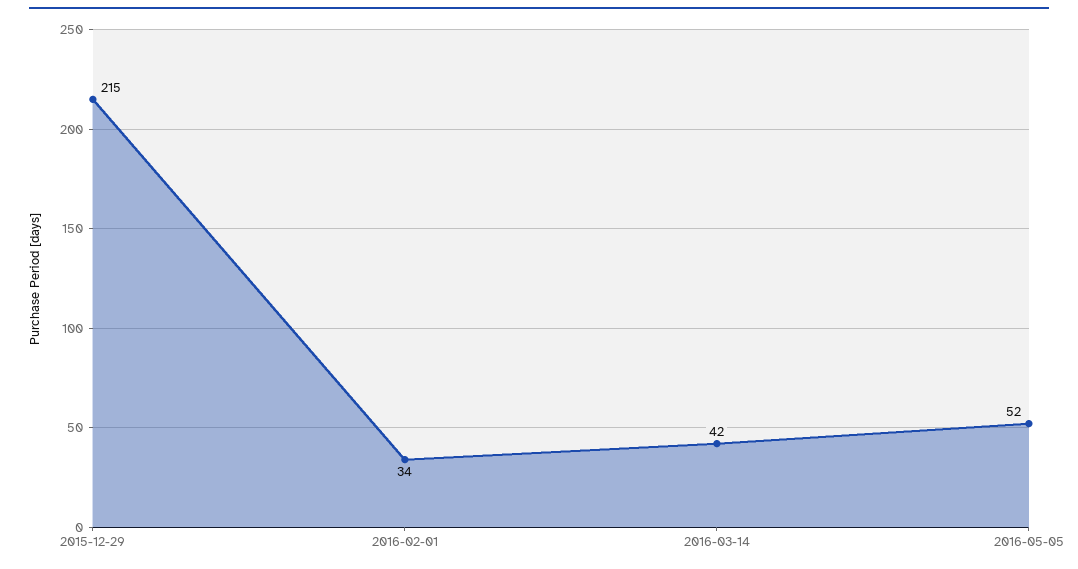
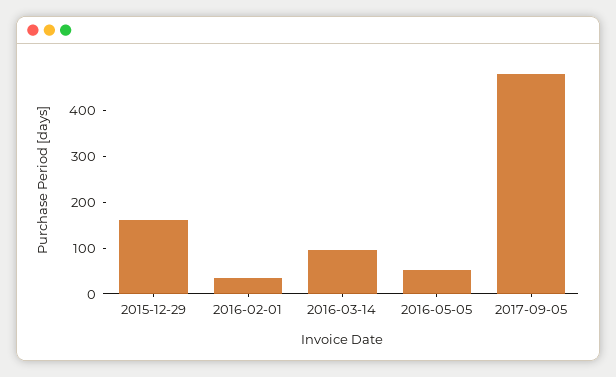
2015-12-29: 215 -> 160
2016-03-14: 42 -> 100
2017-09-05: none -> 480

